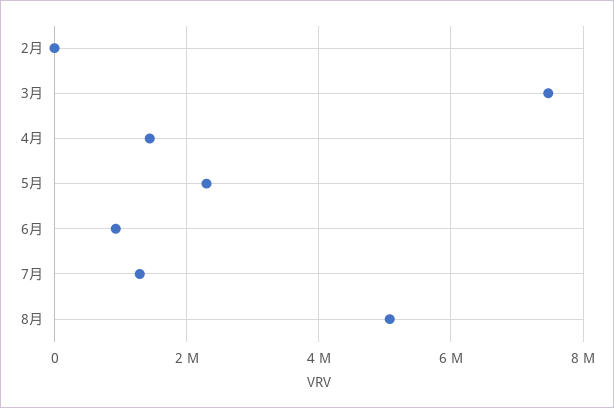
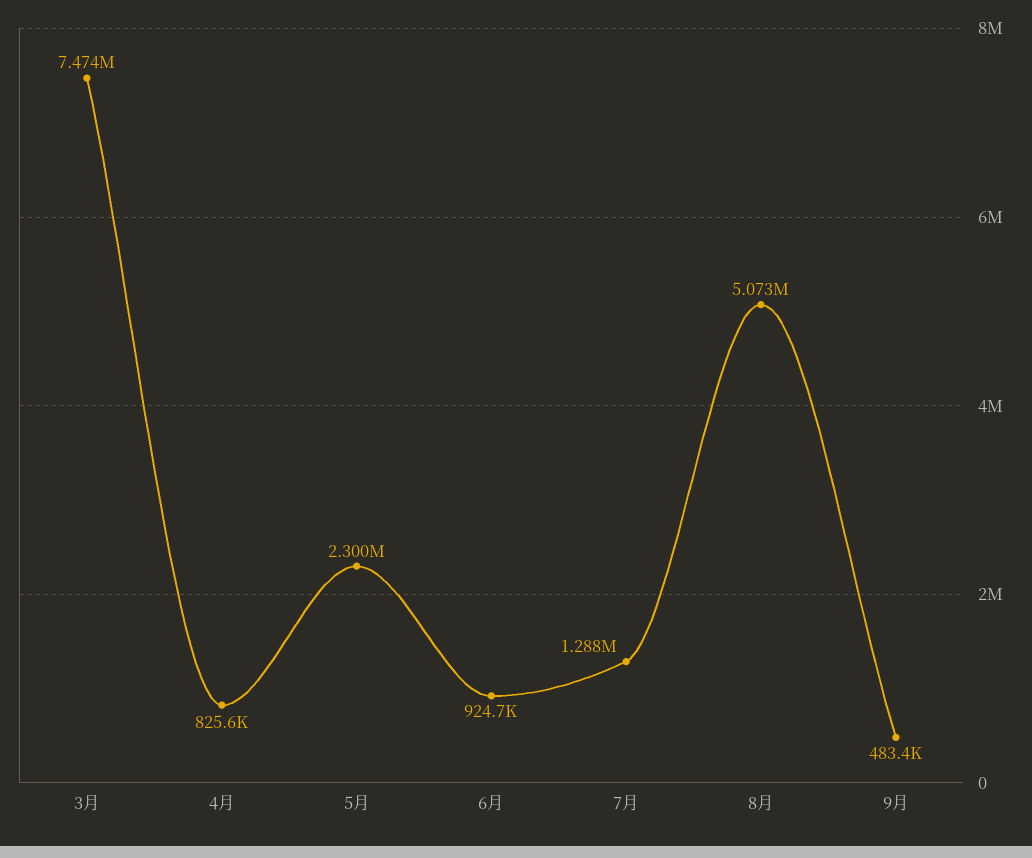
2月: 0 -> none
4月: 1400000 -> 825600
9月: none -> 483400

